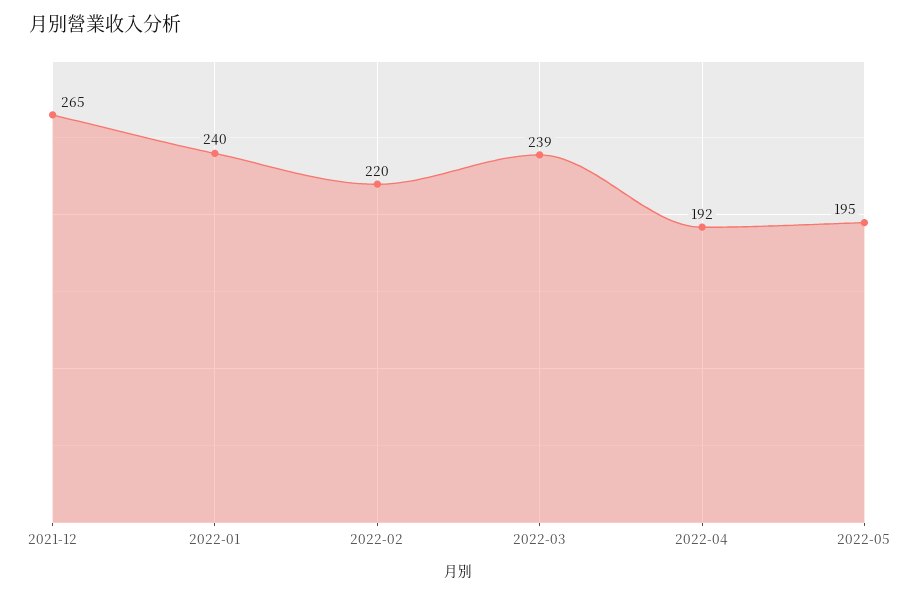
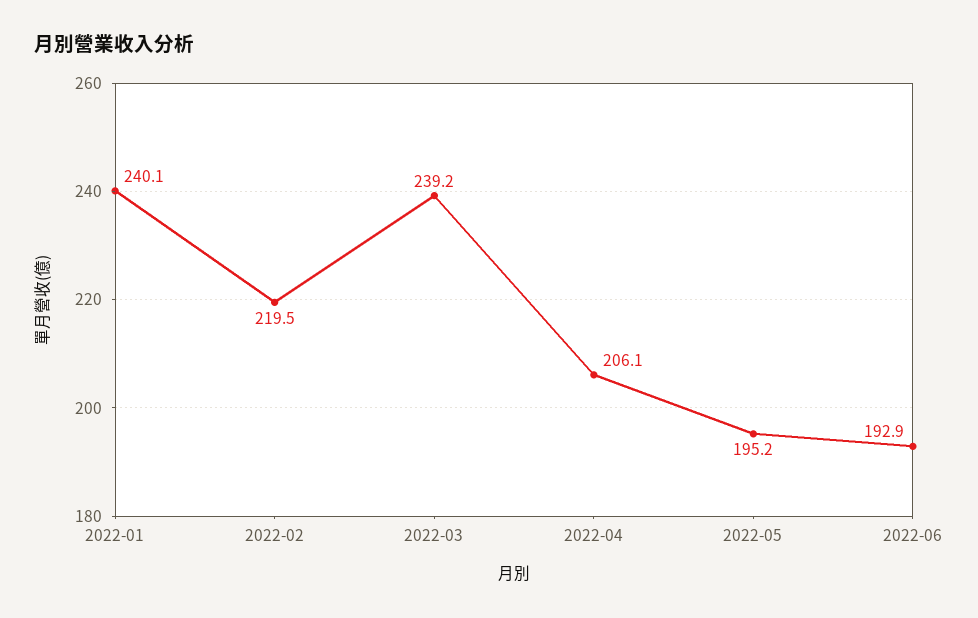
2021-12: 265 -> none
2022-04: 192 -> 206.1
2022-06: none -> 192.9

